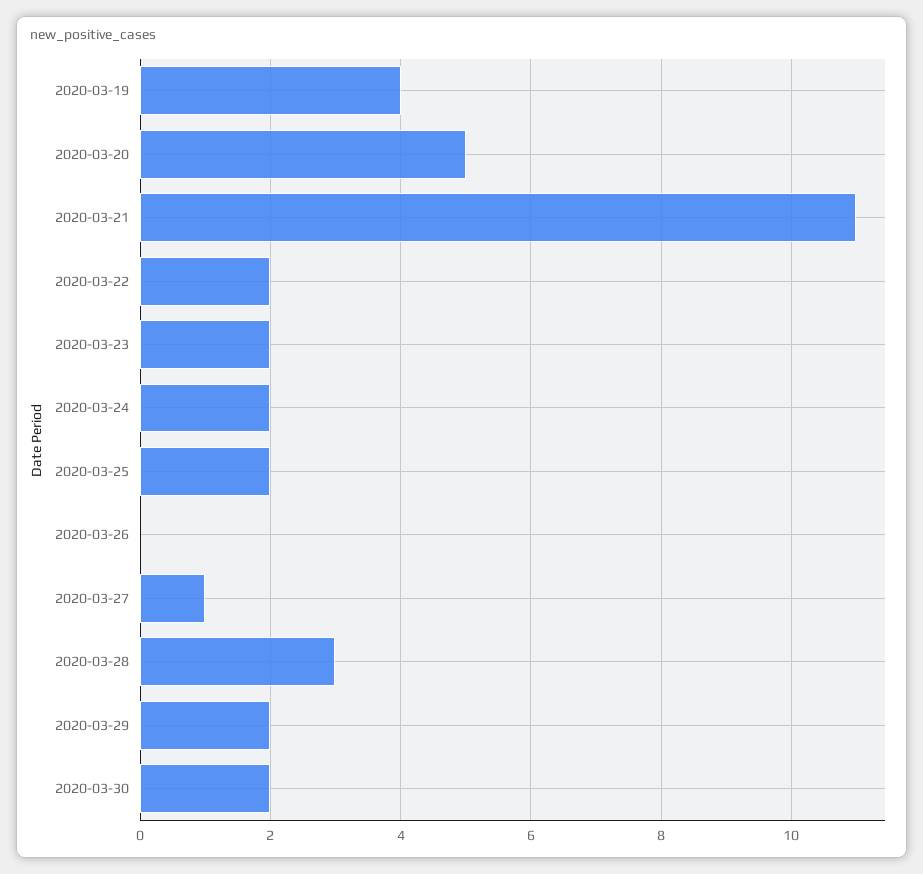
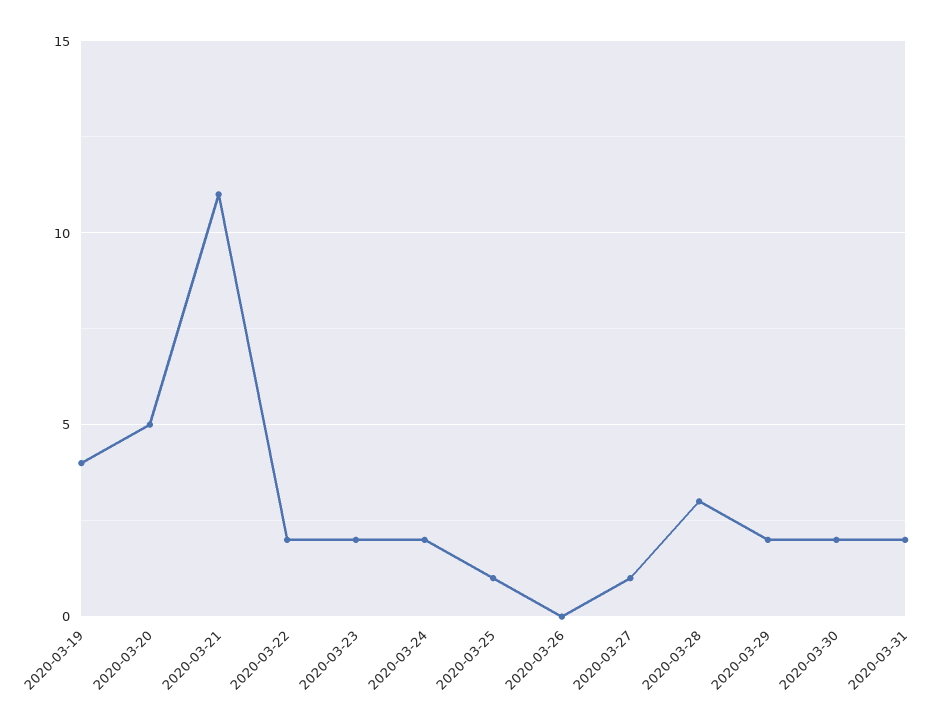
2020-03-25: 2 -> 1
2020-03-31: none -> 2

